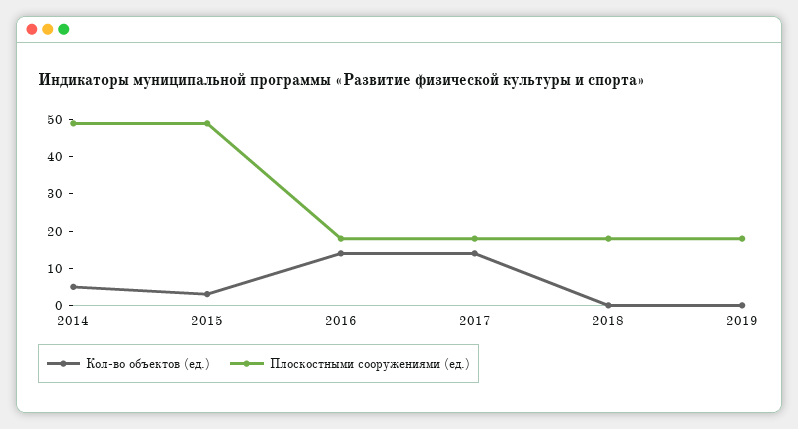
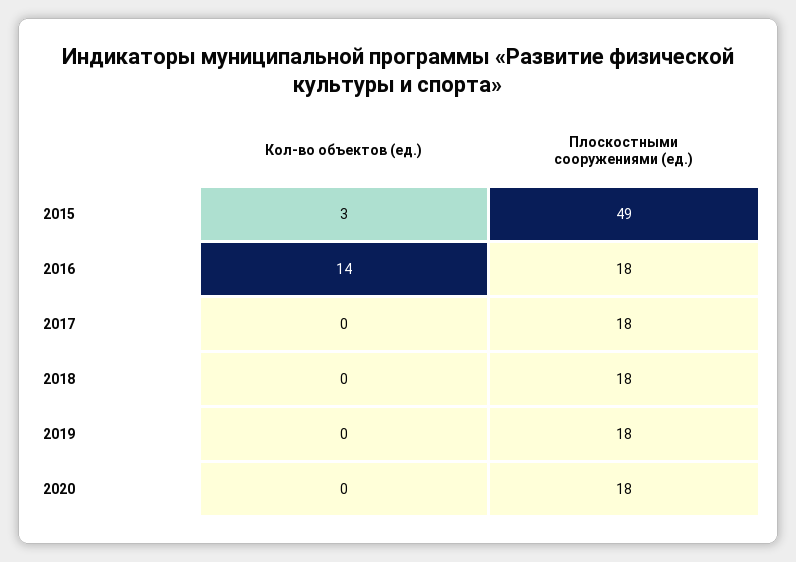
Кол-во объектов (ед.), 2014: 5 -> none
Плоскостными сооружениями (ед.), 2014: 50 -> none
Кол-во объектов (ед.), 2017: 15 -> 0
Кол-во объектов (ед.), 2020: none -> 0
Плоскостными сооружениями (ед.), 2020: none -> 18

